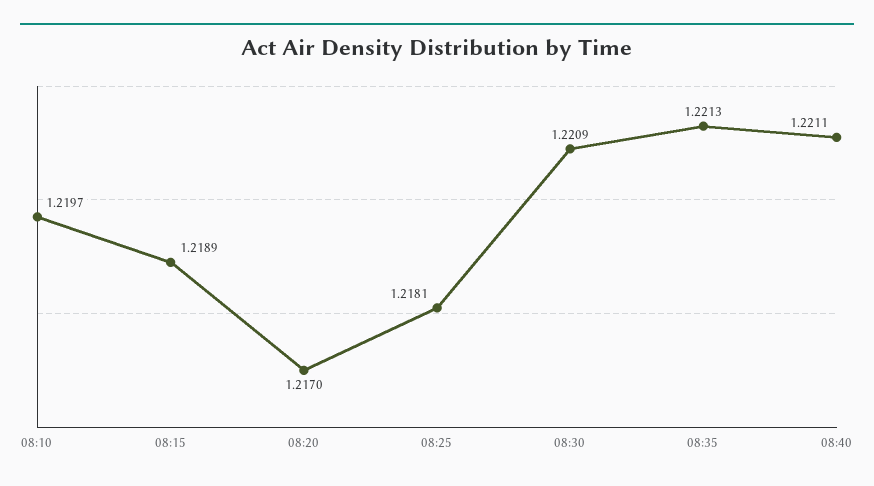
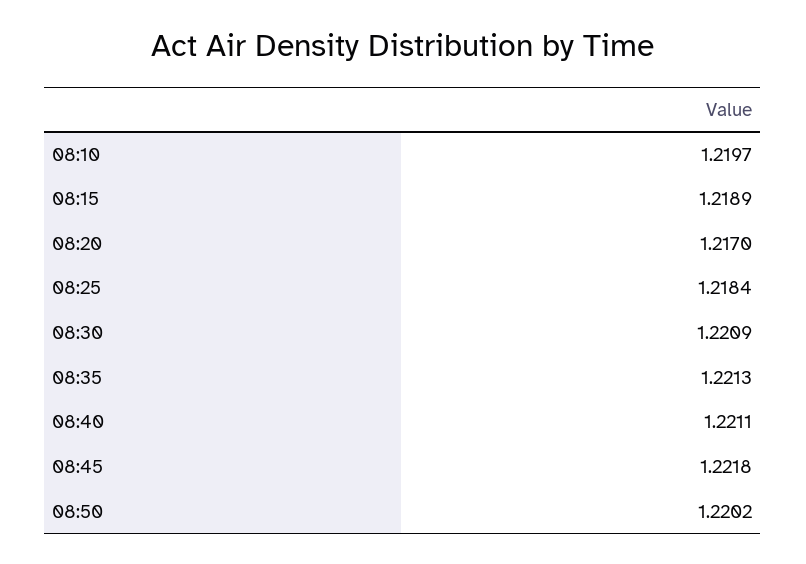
08:25: 1.2181 -> 1.2184
08:45: none -> 1.2218
08:50: none -> 1.2202

